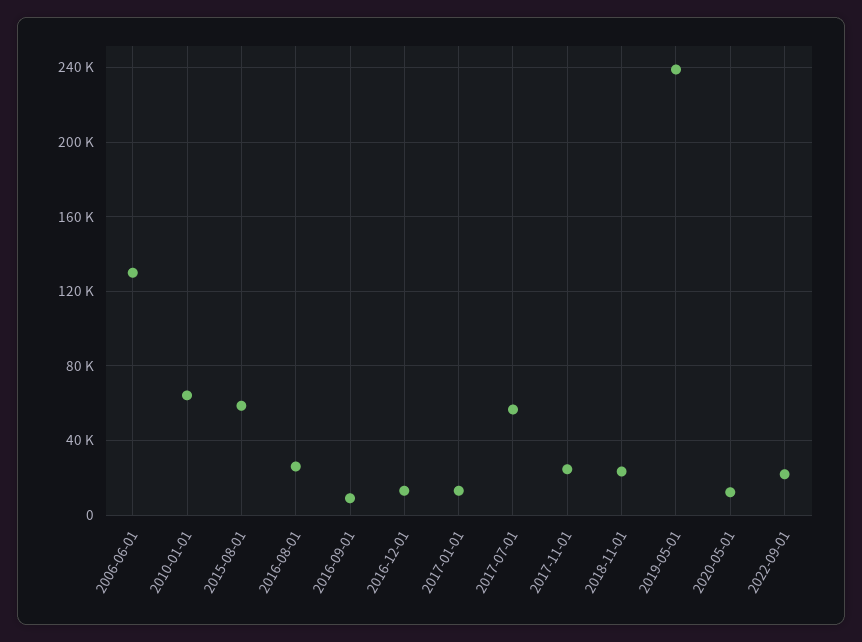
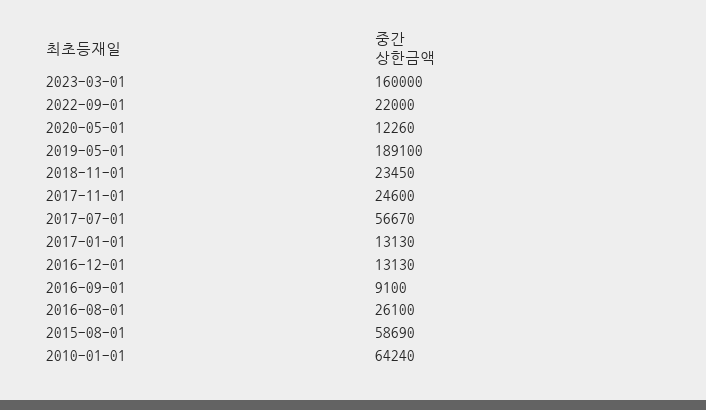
2006-06-01: 130000 -> none
2019-05-01: 240000 -> 189100
2023-03-01: none -> 160000

